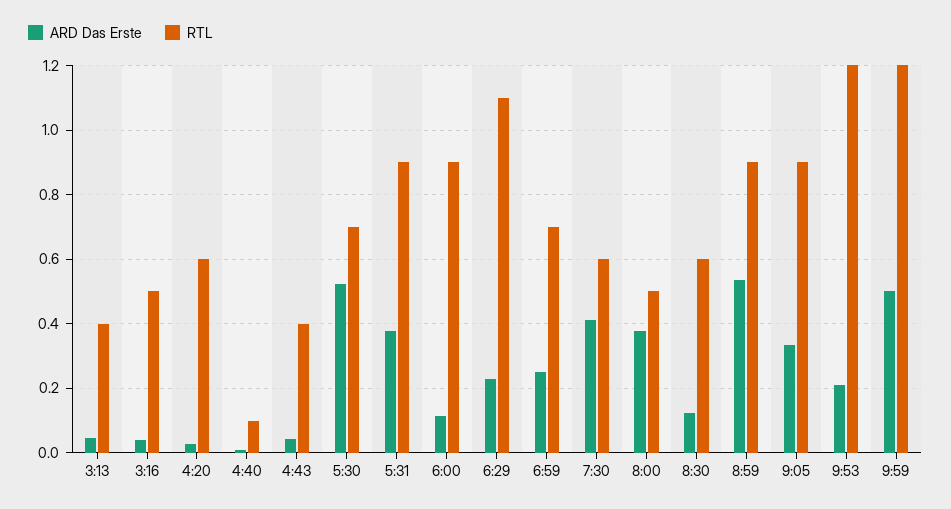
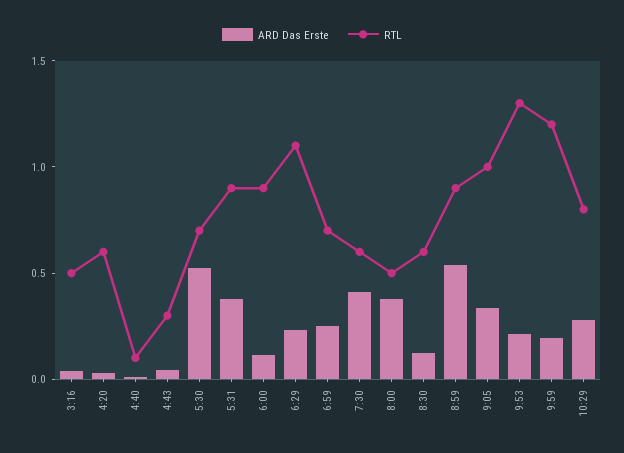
ARD Das Erste, 3:13: 0.04 -> none
RTL, 3:13: 0.4 -> none
RTL, 4:43: 0.4 -> 0.3
RTL, 9:05: 0.9 -> 1
RTL, 9:53: 1.2 -> 1.3
ARD Das Erste, 9:59: 0.5 -> 0.2
ARD Das Erste, 10:29: none -> 0.3
RTL, 10:29: none -> 0.8

